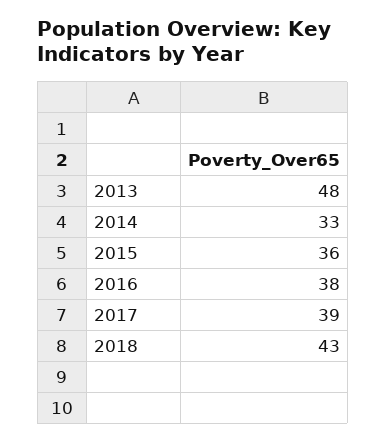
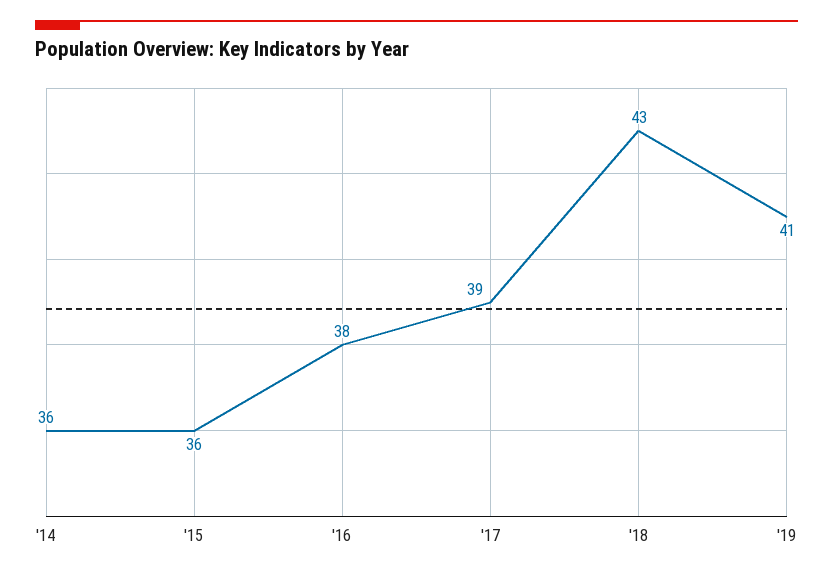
2013: 48 -> none
2014: 33 -> 36
'19: none -> 41

